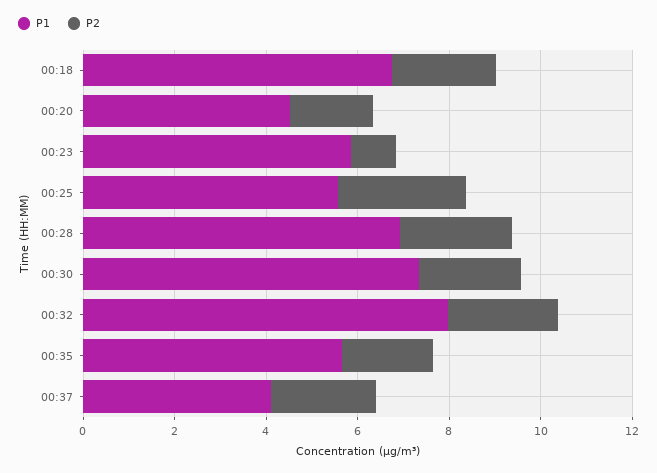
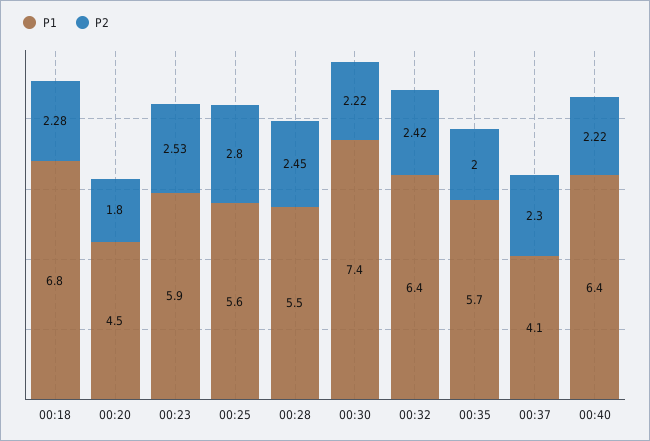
P2, 00:23: 1 -> 2.53
P1, 00:28: 7 -> 5.5
P1, 00:32: 8 -> 6.4
P1, 00:40: none -> 6.4
P2, 00:40: none -> 2.22

